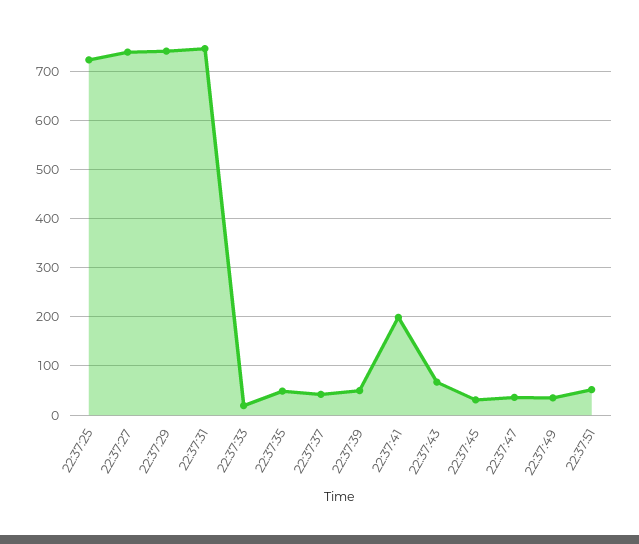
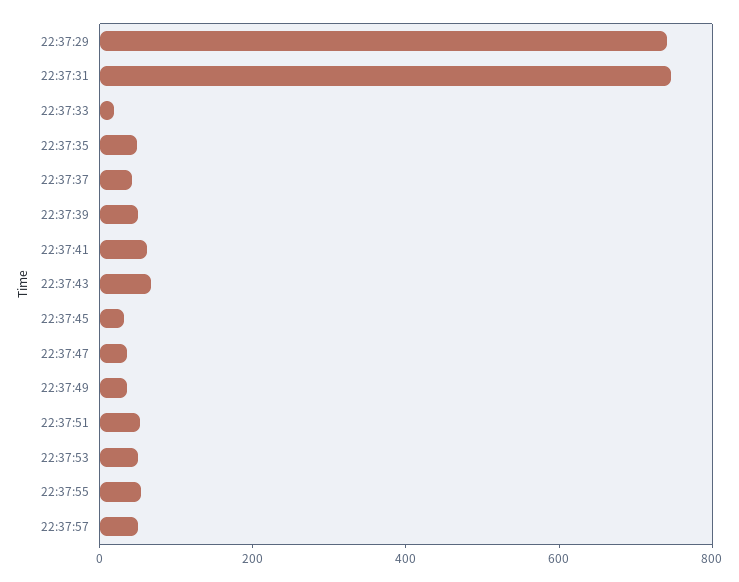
22:37:25: 720 -> none
22:37:27: 740 -> none
22:37:41: 200 -> 50
22:37:53: none -> 50
22:37:55: none -> 50
22:37:57: none -> 50

